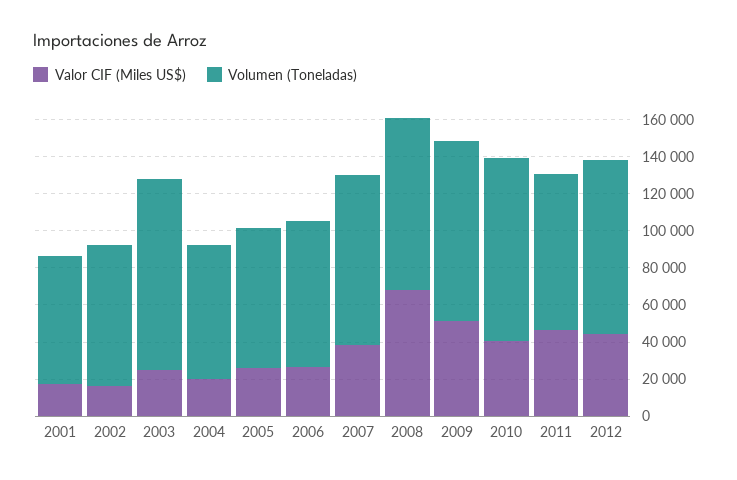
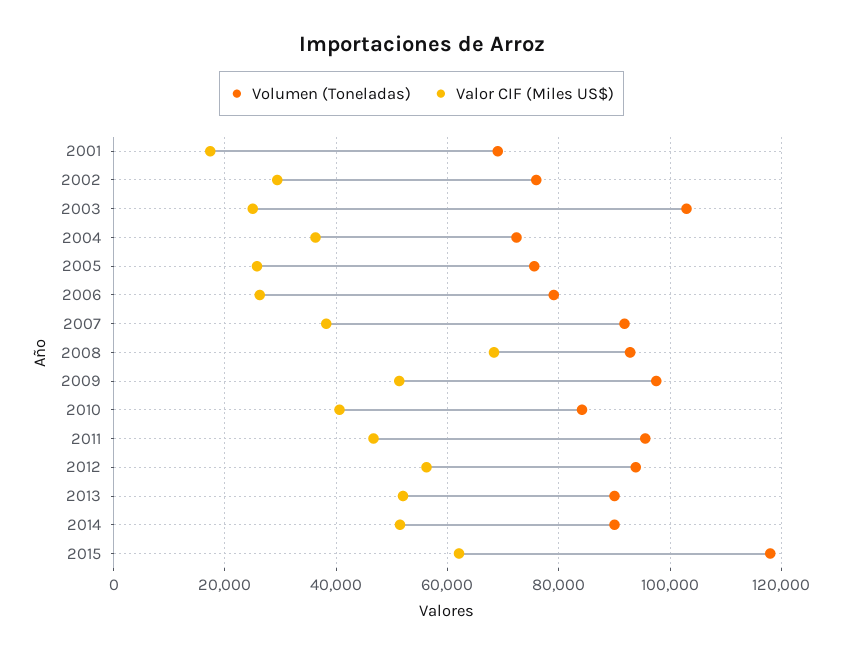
Valor CIF (Miles US$), 2002: 15000 -> 30000
Valor CIF (Miles US$), 2004: 20000 -> 36000
Volumen (Toneladas), 2010: 100000 -> 84000
Volumen (Toneladas), 2011: 85000 -> 96000
Valor CIF (Miles US$), 2012: 45000 -> 56000
Volumen (Toneladas), 2013: none -> 90000
Valor CIF (Miles US$), 2013: none -> 52000
Volumen (Toneladas), 2014: none -> 90000
Valor CIF (Miles US$), 2014: none -> 52000
Volumen (Toneladas), 2015: none -> 118000
Valor CIF (Miles US$), 2015: none -> 62000

